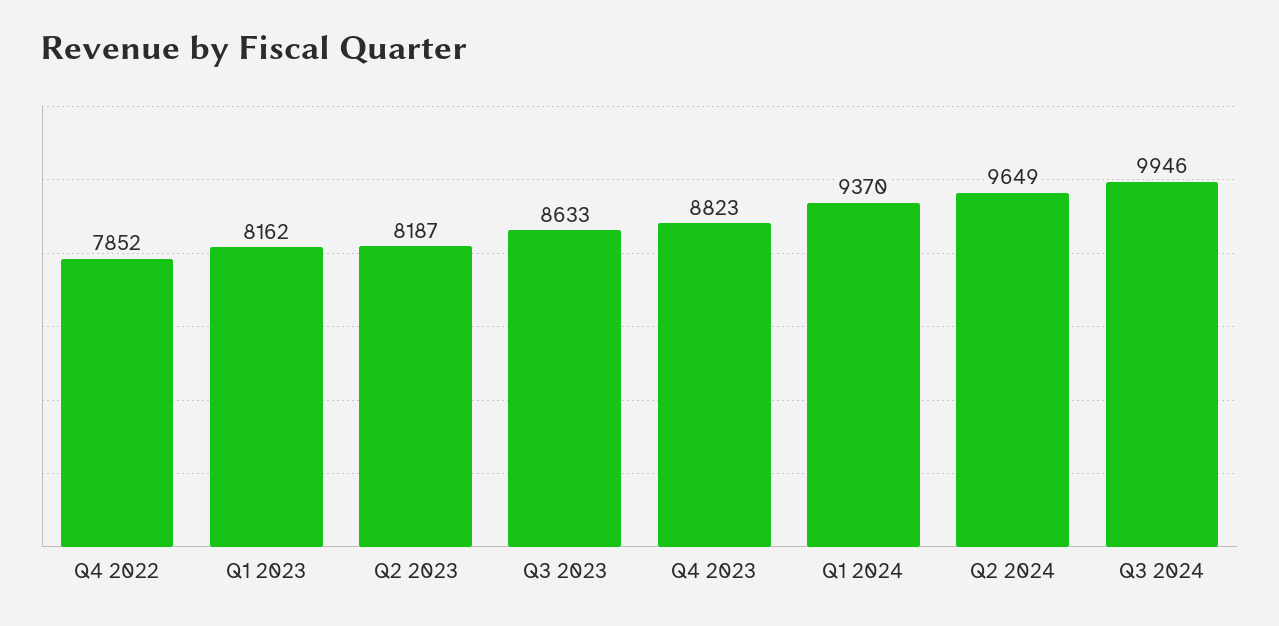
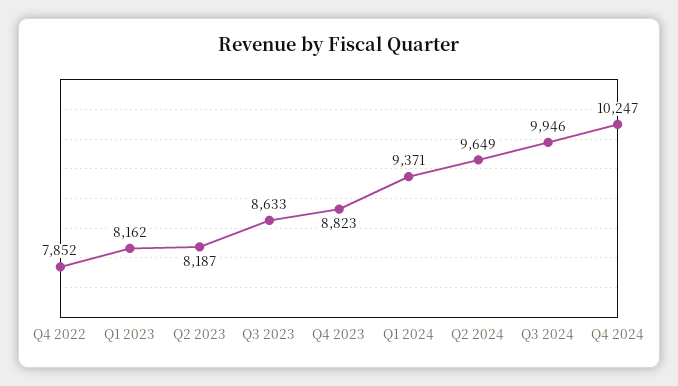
Q1 2024: 9370 -> 9371
Q4 2024: none -> 10247

